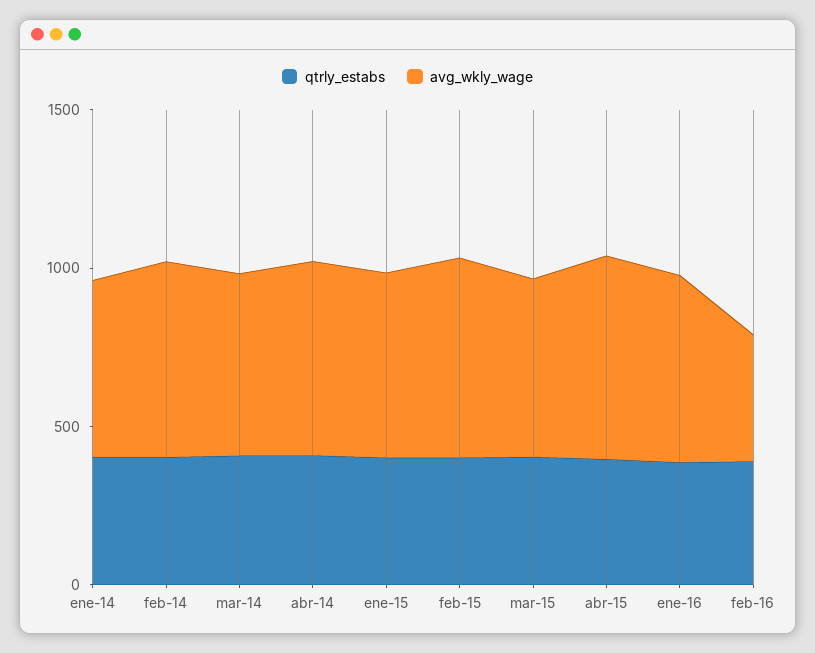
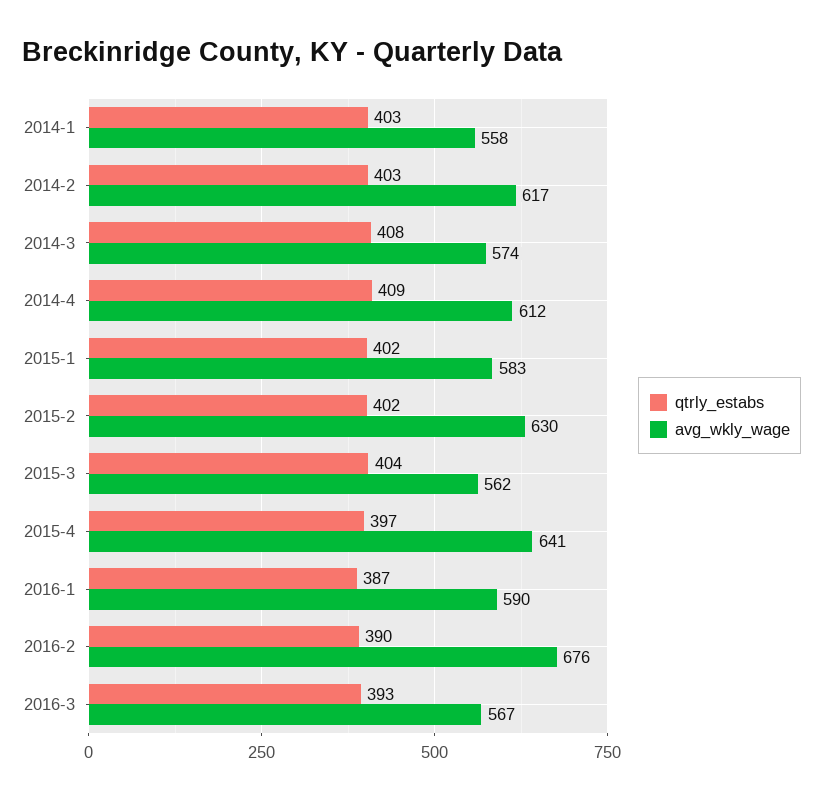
avg_wkly_wage, feb-16: 400 -> 676
qtrly_estabs, 2016-3: none -> 393
avg_wkly_wage, 2016-3: none -> 567

